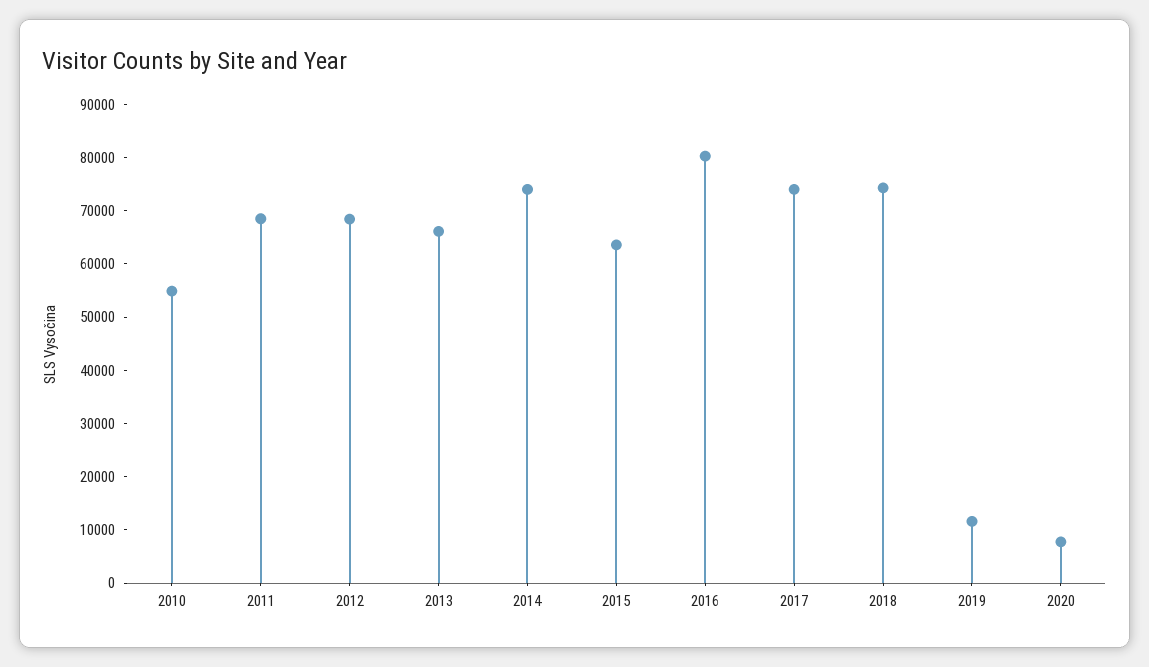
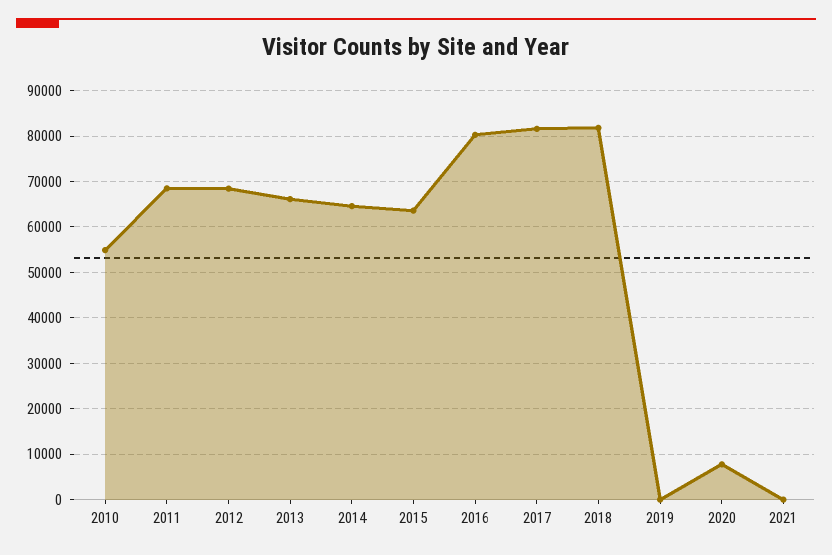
2014: 74000 -> 64000
2017: 74000 -> 82000
2018: 74000 -> 82000
2019: 12000 -> 0
2021: none -> 0

